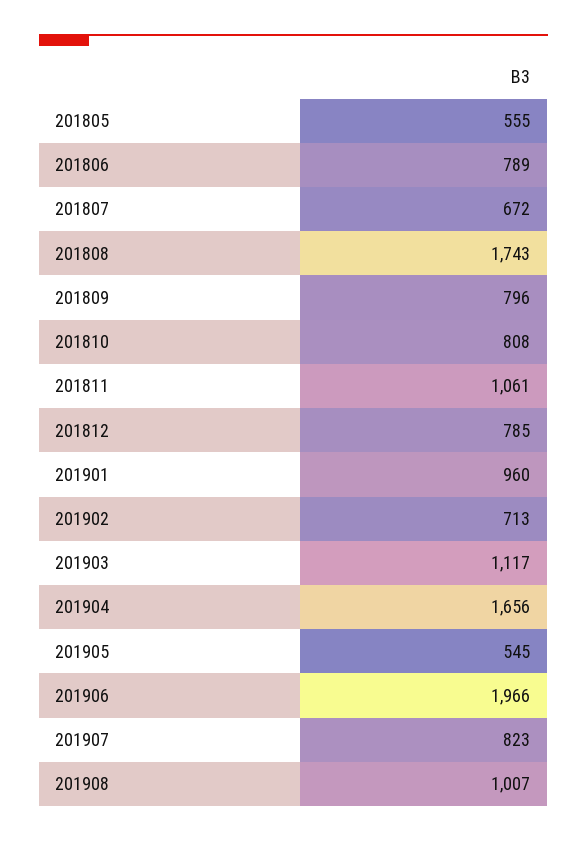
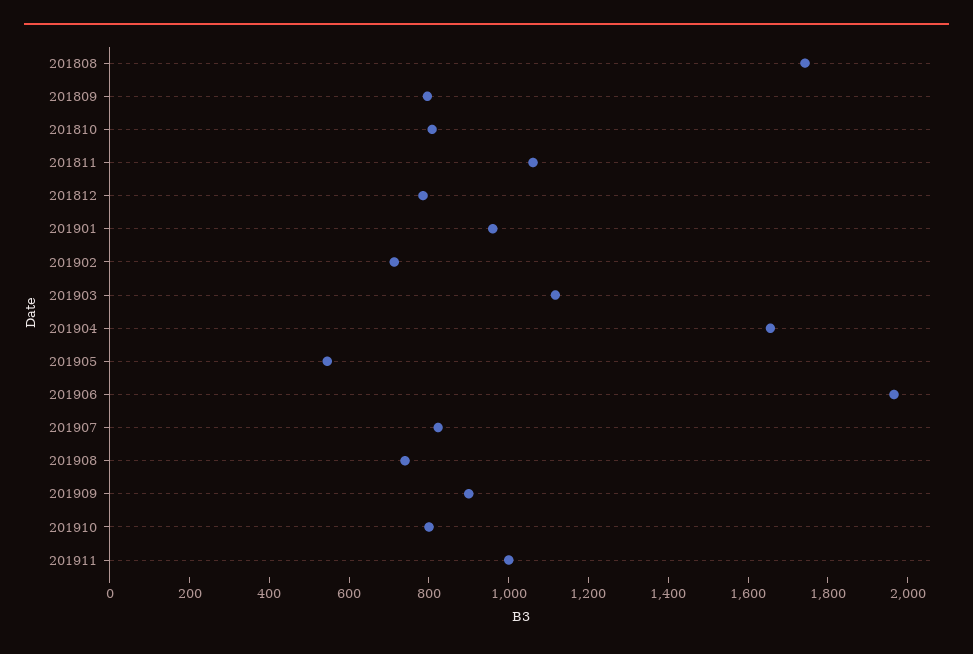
201805: 555 -> none
201806: 789 -> none
201807: 672 -> none
201908: 1007 -> 750
201909: none -> 900
201910: none -> 800
201911: none -> 1000

